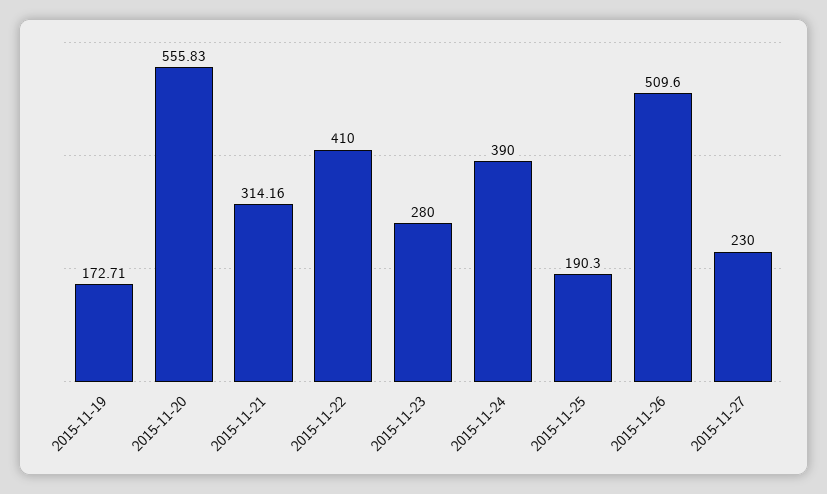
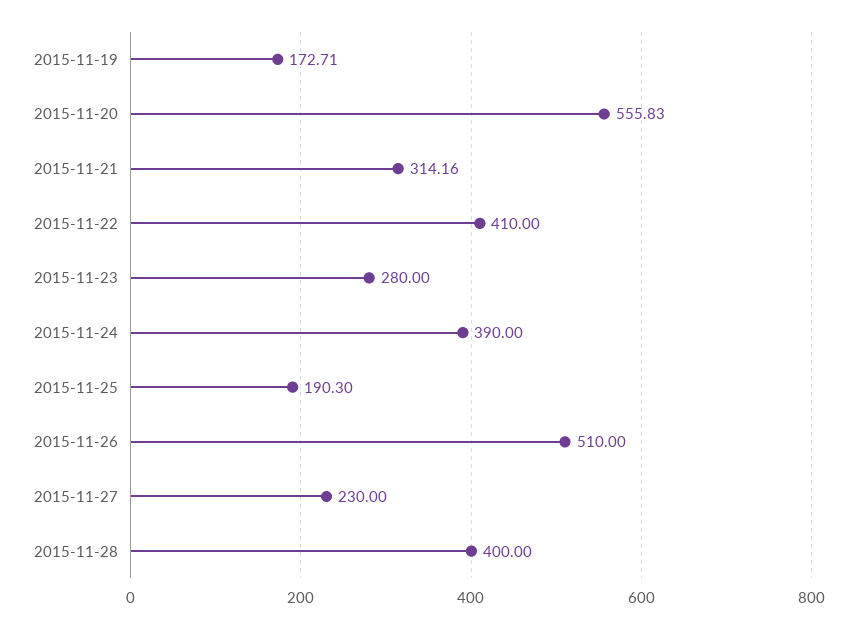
2015-11-26: 509.6 -> 510
2015-11-28: none -> 400

